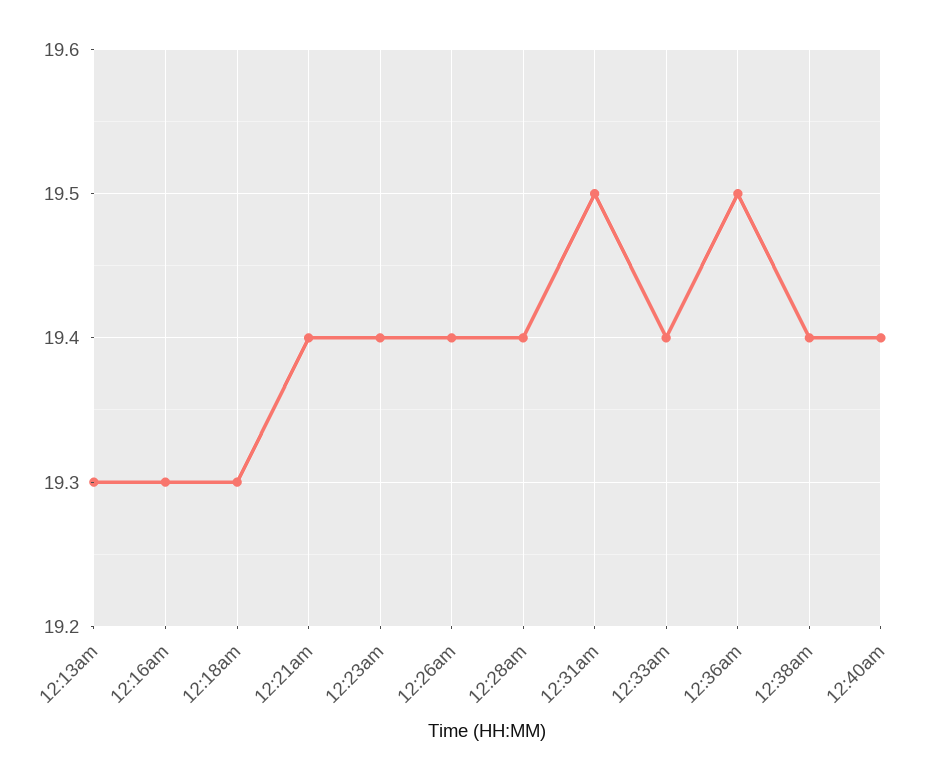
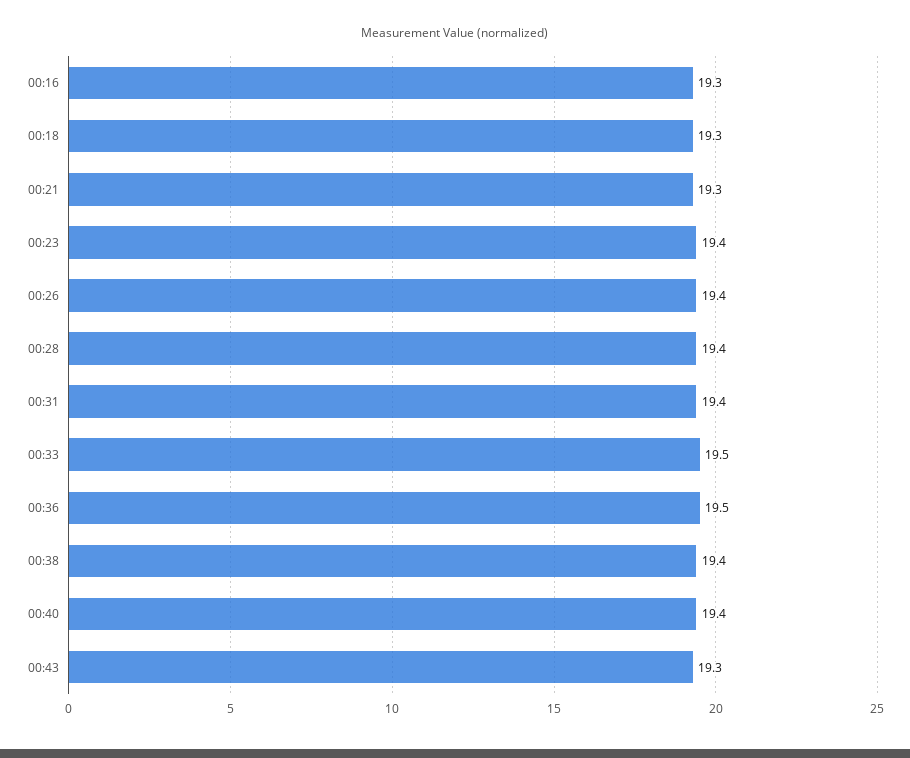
12:13am: 19.3 -> none
12:21am: 19.4 -> 19.3
12:31am: 19.5 -> 19.4
12:33am: 19.4 -> 19.5
00:43: none -> 19.3

